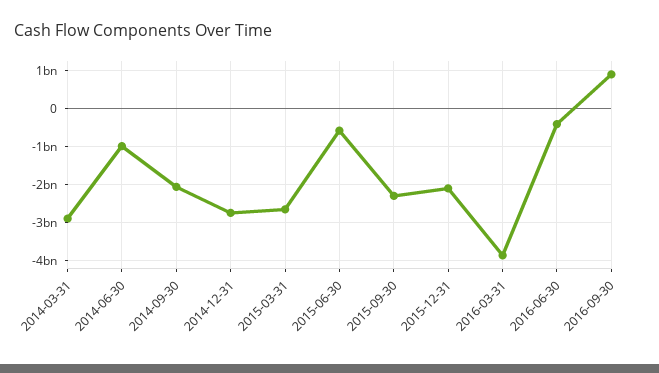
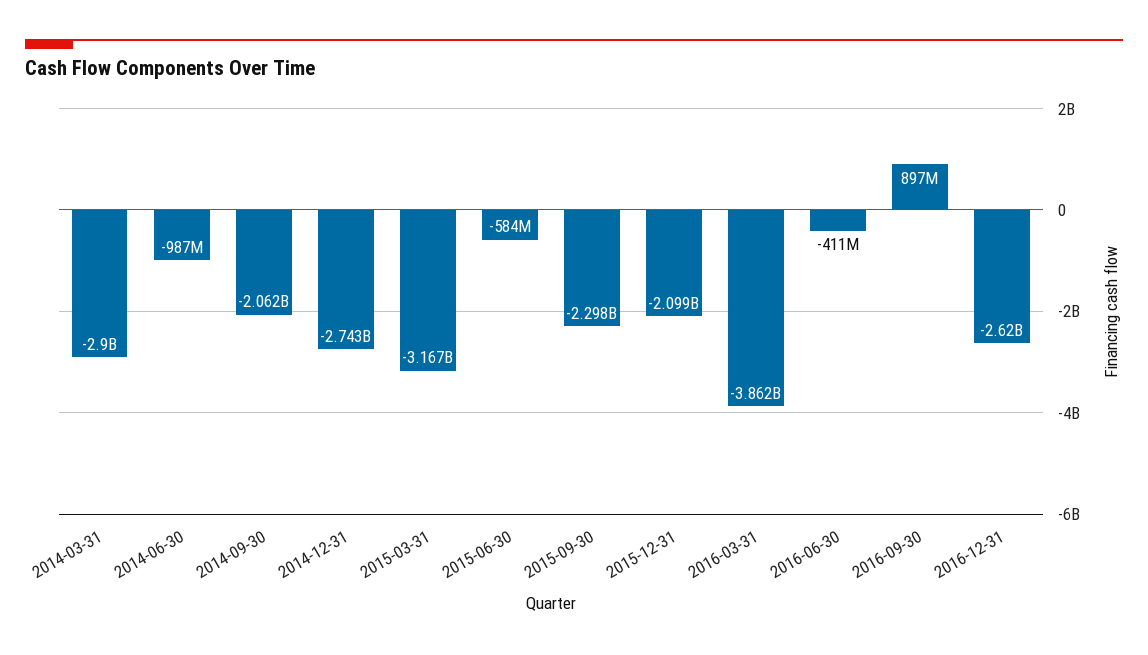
2015-03-31: -2600000000 -> -3167000000
2016-12-31: none -> -2620000000

